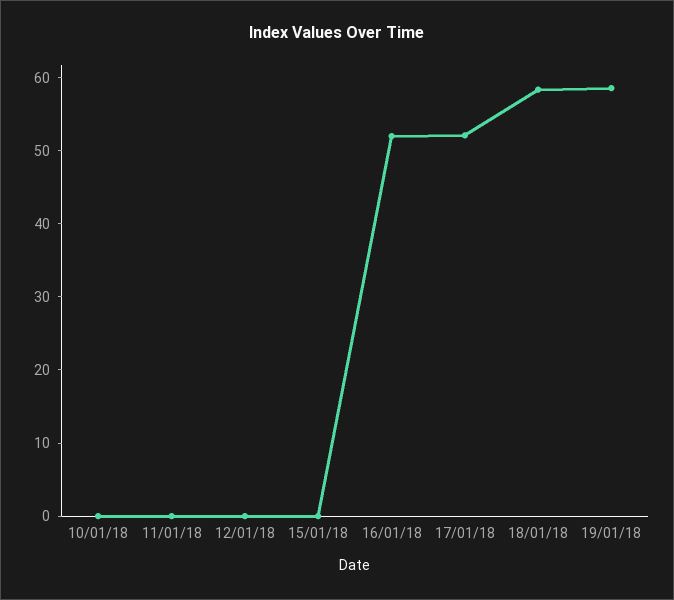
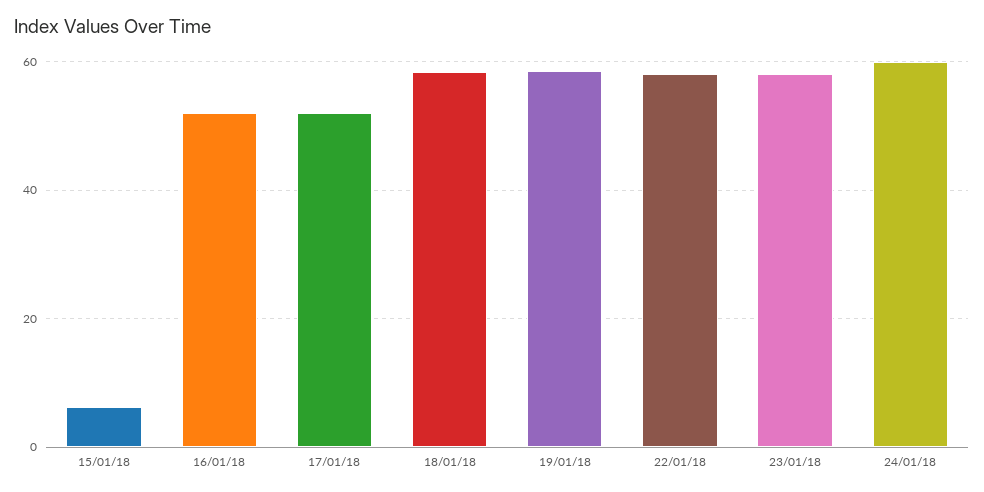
10/01/18: 0 -> none
11/01/18: 0 -> none
12/01/18: 0 -> none
15/01/18: 0 -> 6
22/01/18: none -> 58
23/01/18: none -> 58
24/01/18: none -> 60

